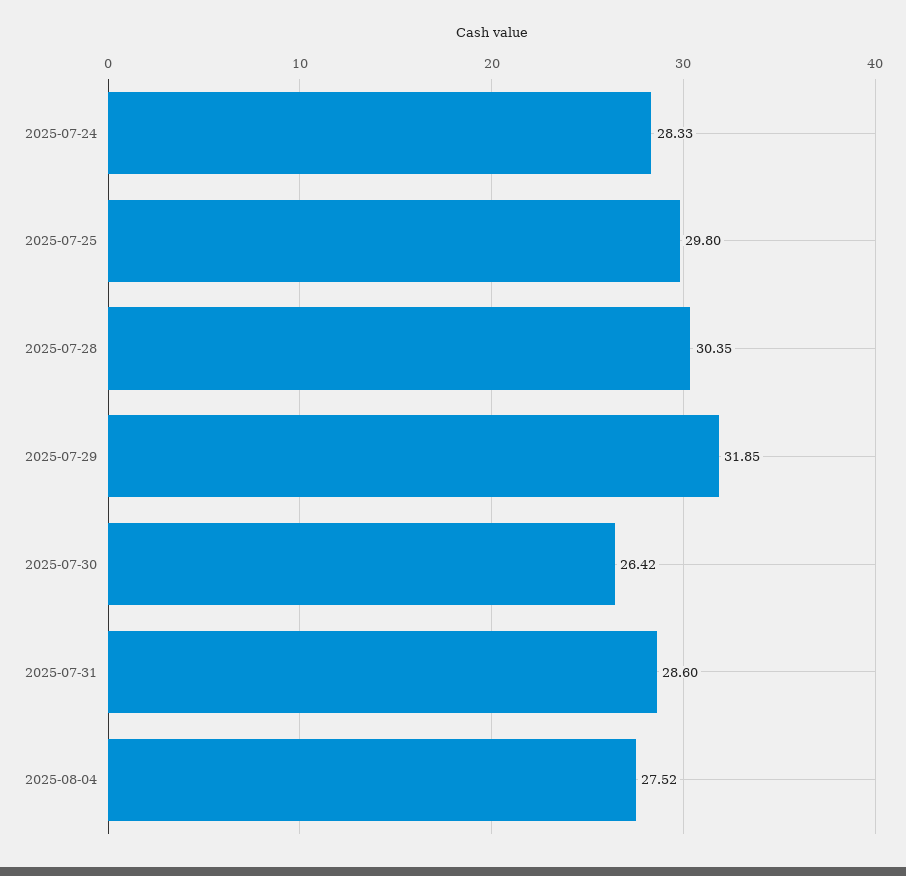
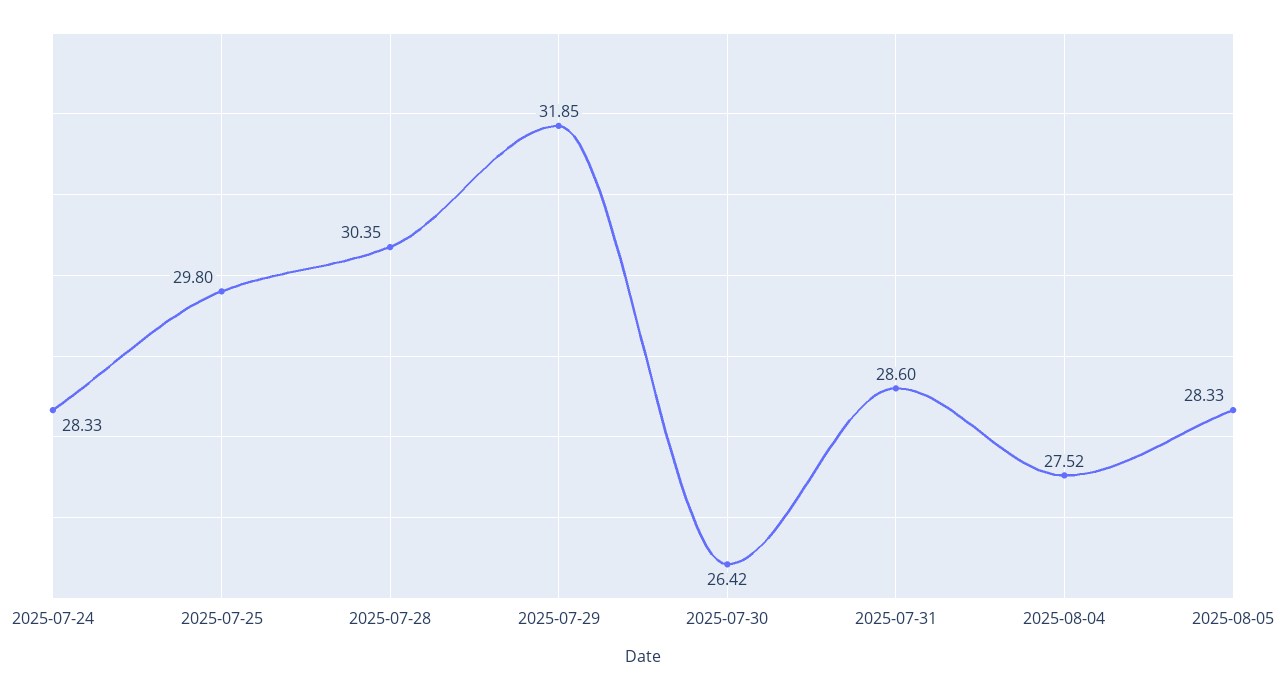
2025-08-05: none -> 28.33

